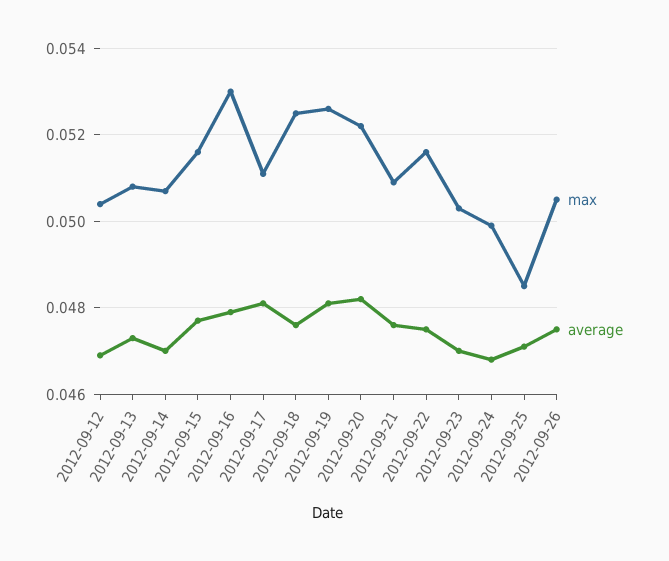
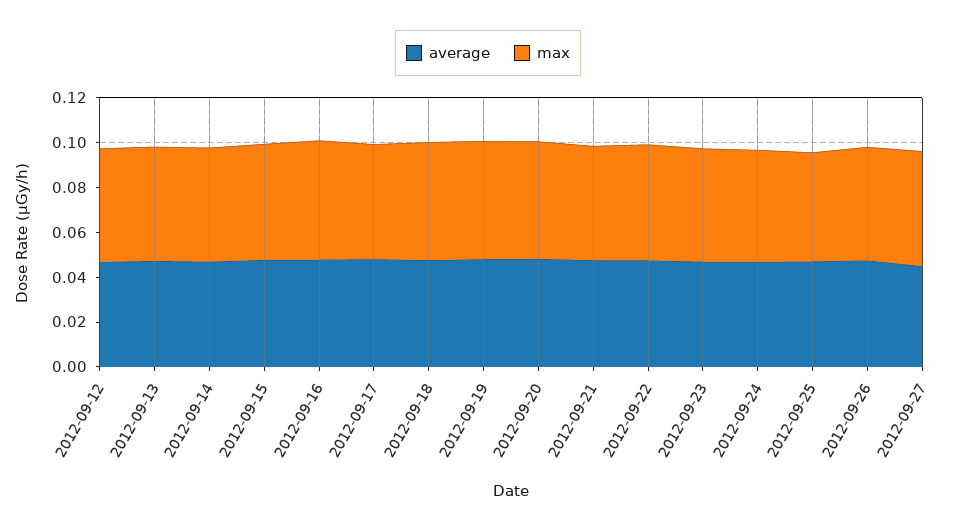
average, 2012-09-27: none -> 0.045
max, 2012-09-27: none -> 0.05

